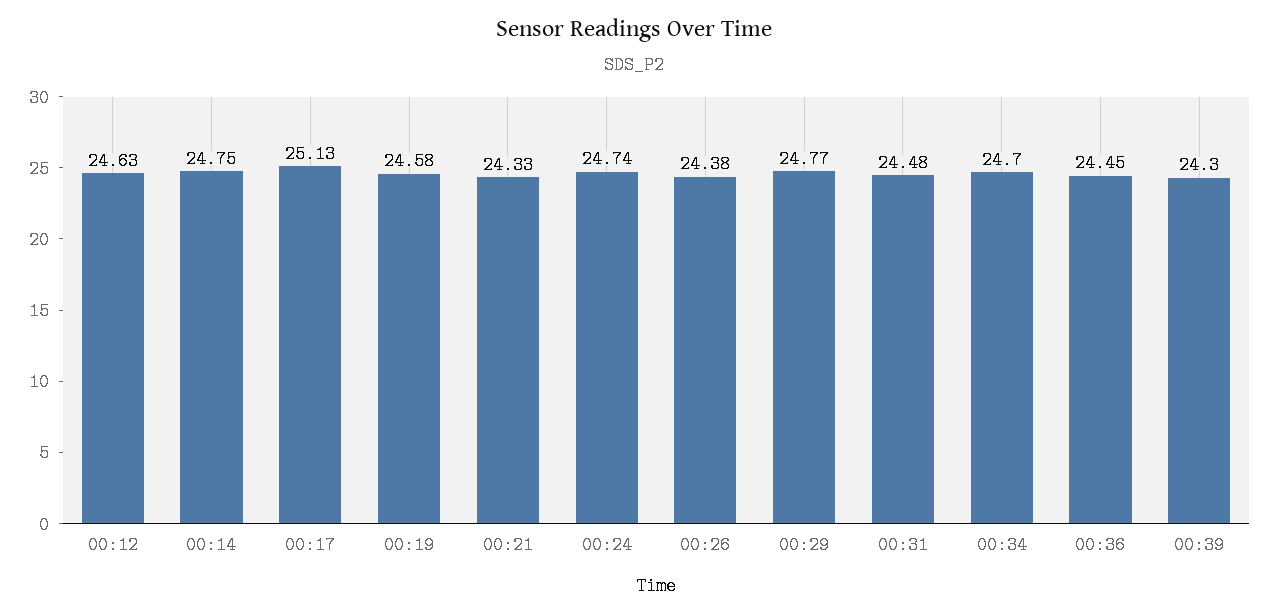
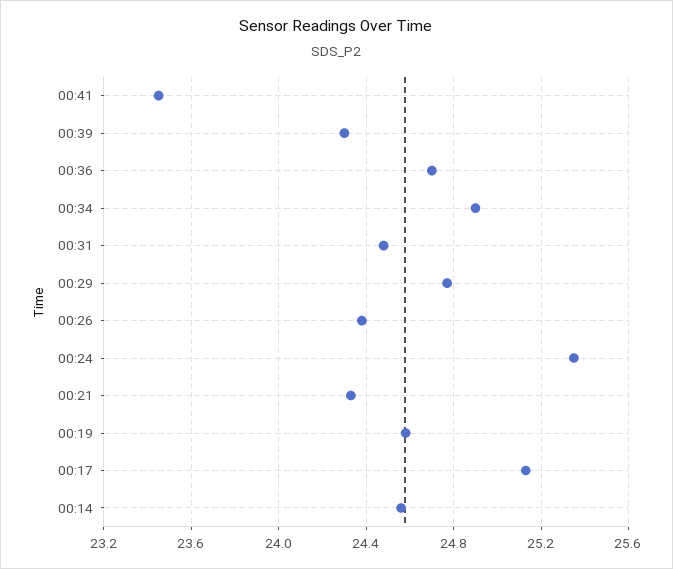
00:12: 24.63 -> none
00:14: 24.75 -> 24.55
00:24: 24.74 -> 25.35
00:34: 24.7 -> 24.9
00:36: 24.45 -> 24.7
00:41: none -> 23.45

